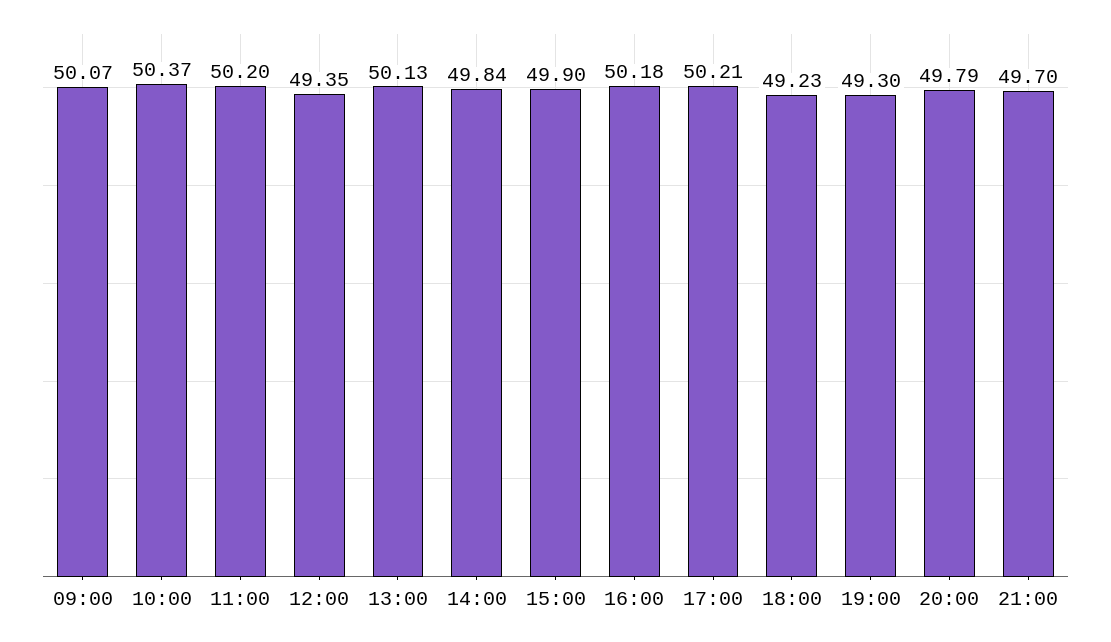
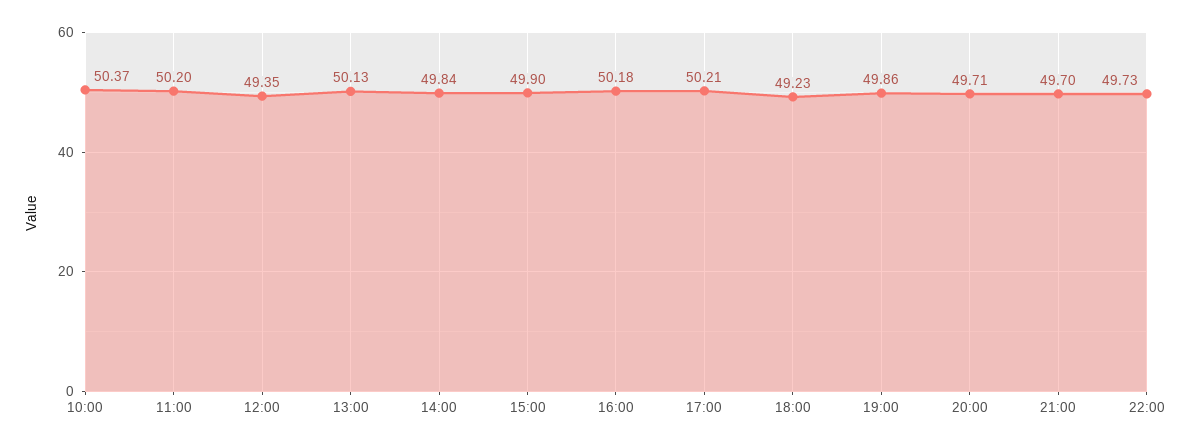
09:00: 50.07 -> none
19:00: 49.3 -> 49.86
20:00: 49.79 -> 49.71
22:00: none -> 49.73

